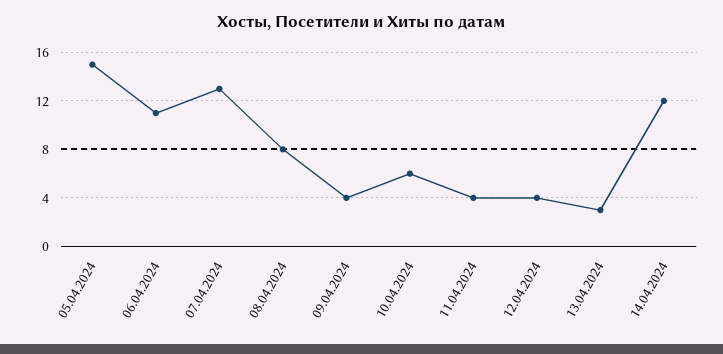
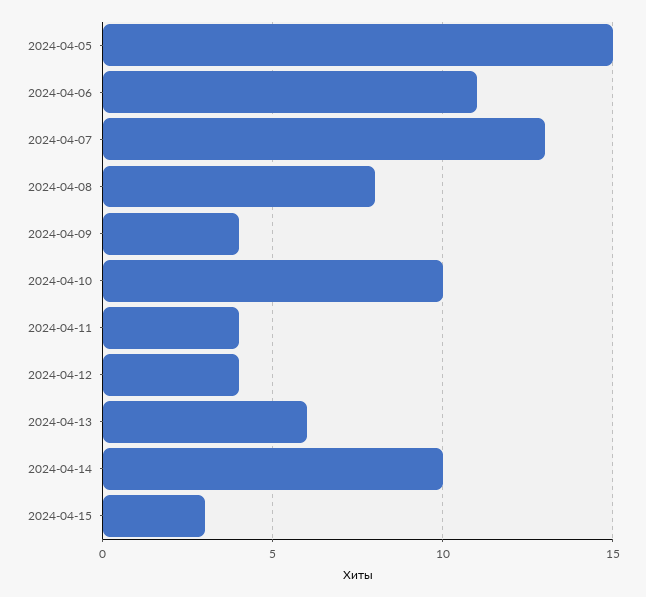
10.04.2024: 6 -> 10
13.04.2024: 3 -> 6
14.04.2024: 12 -> 10
2024-04-15: none -> 3

